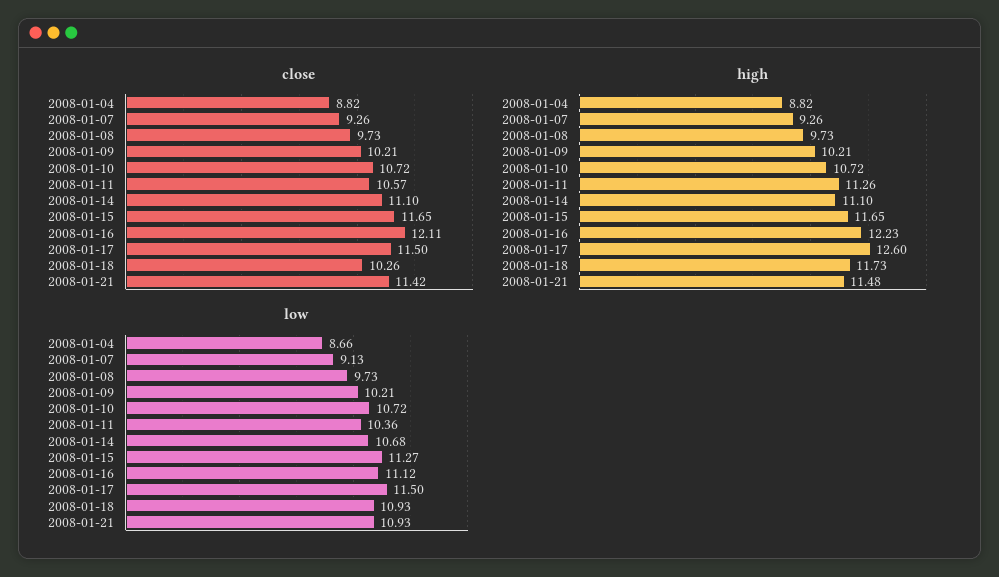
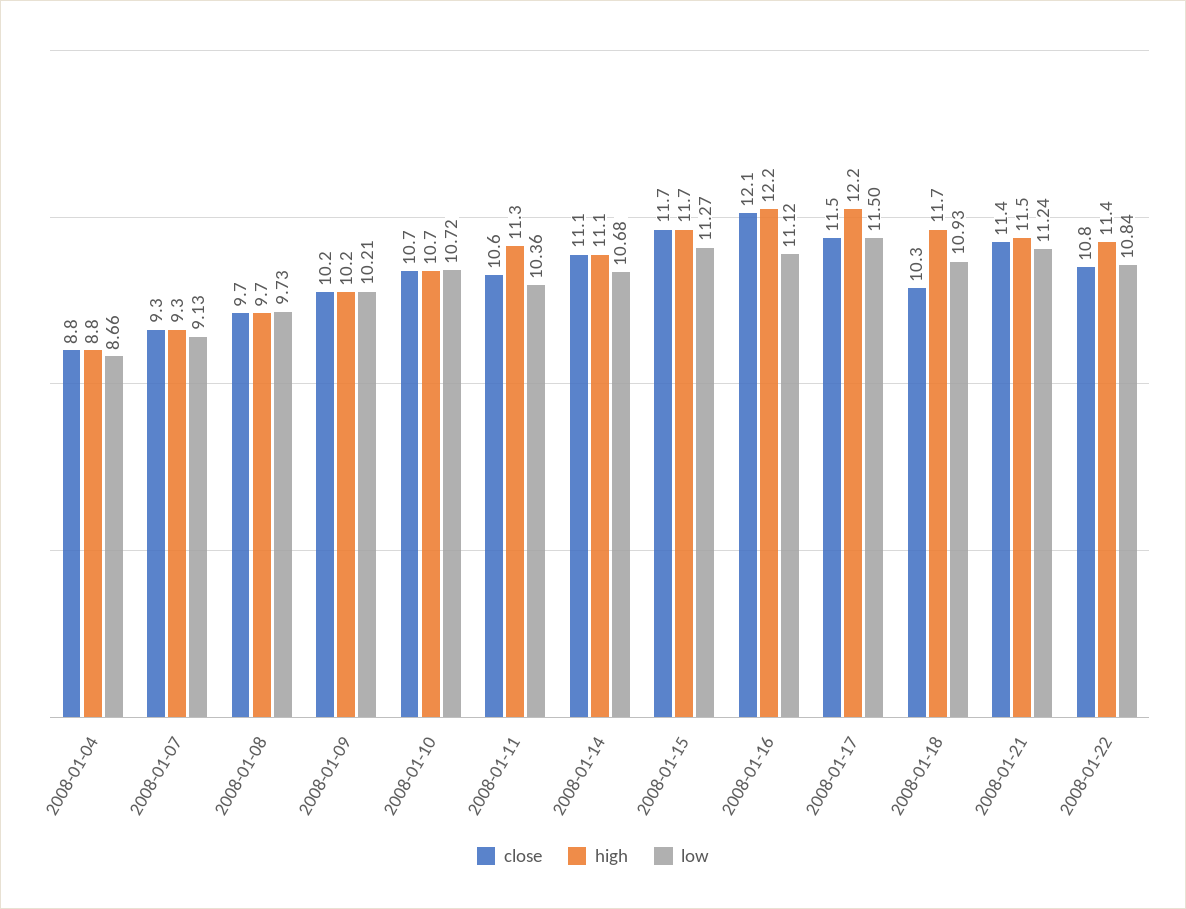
high, 2008-01-17: 12.6 -> 12.2
low, 2008-01-21: 10.93 -> 11.24
close, 2008-01-22: none -> 10.8
high, 2008-01-22: none -> 11.4
low, 2008-01-22: none -> 10.84

